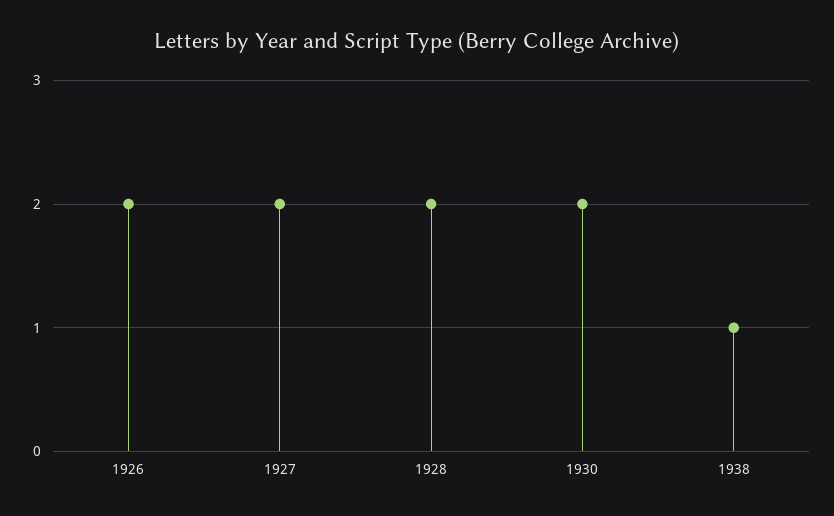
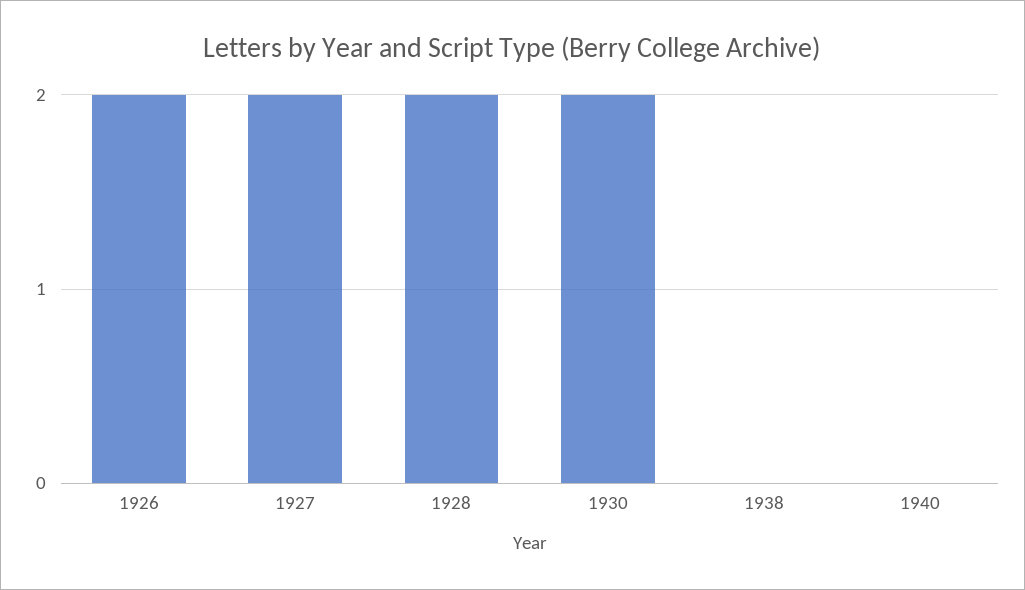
1938: 1 -> 0
1940: none -> 0

